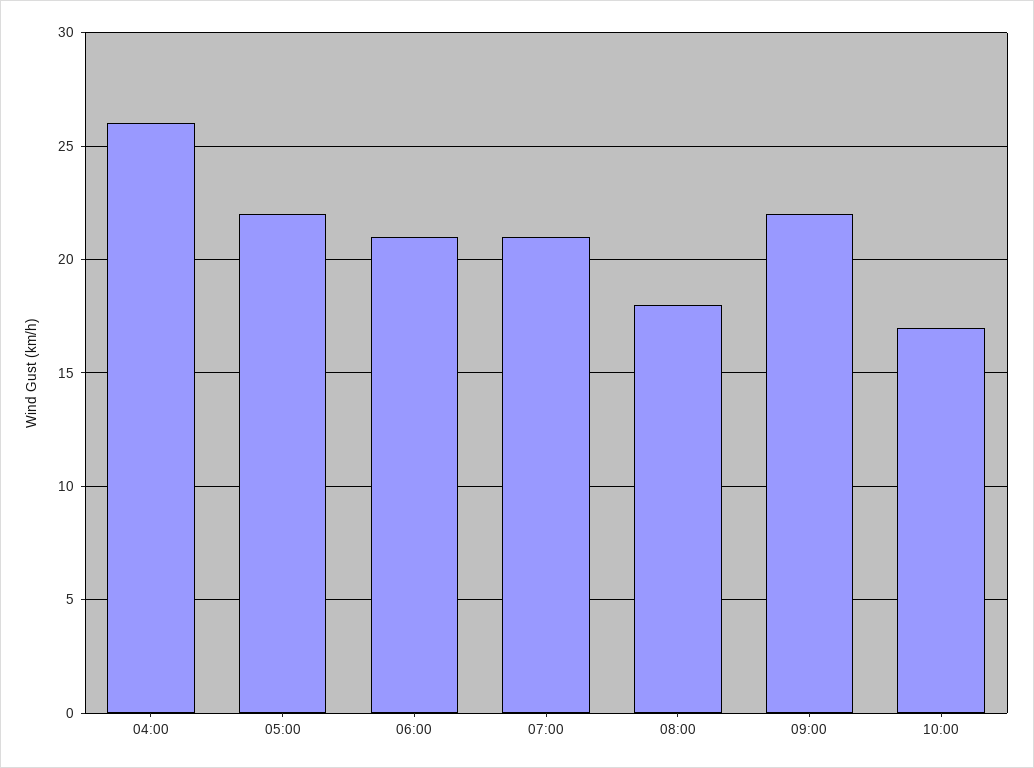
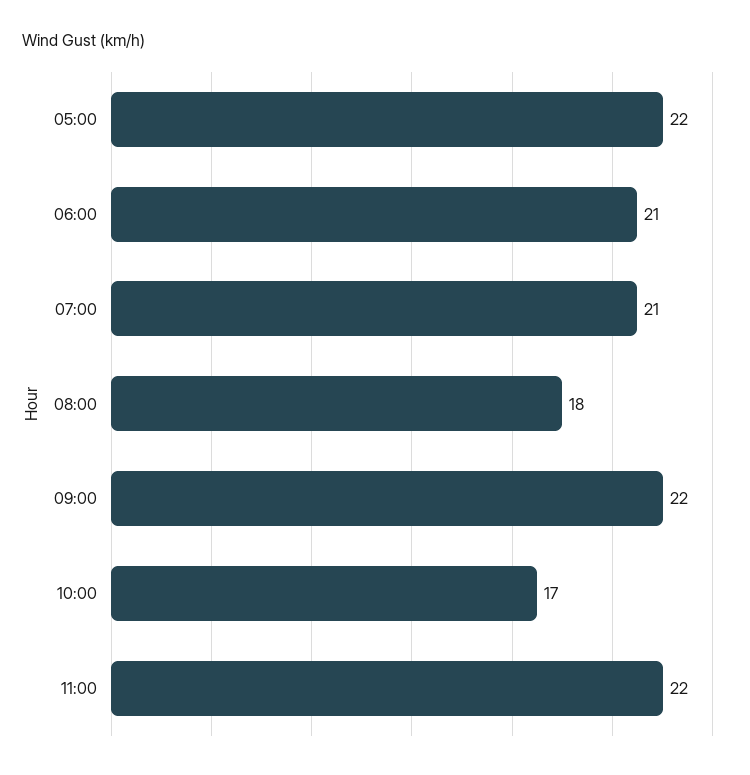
04:00: 26 -> none
11:00: none -> 22

